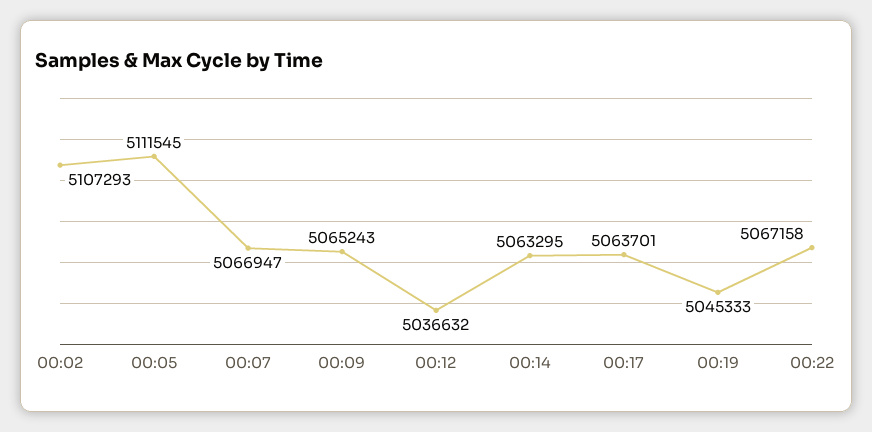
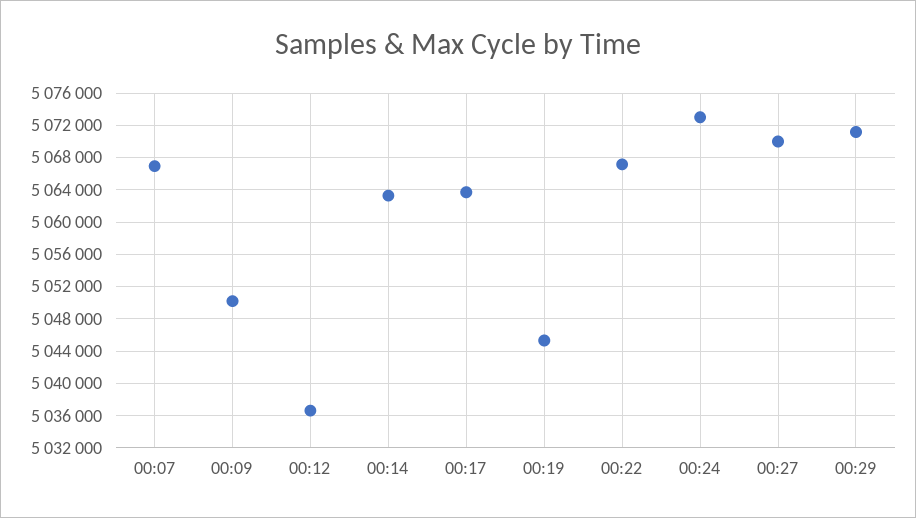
00:02: 5107293 -> none
00:05: 5111545 -> none
00:09: 5065243 -> 5050000
00:24: none -> 5073000
00:27: none -> 5070000
00:29: none -> 5071000

